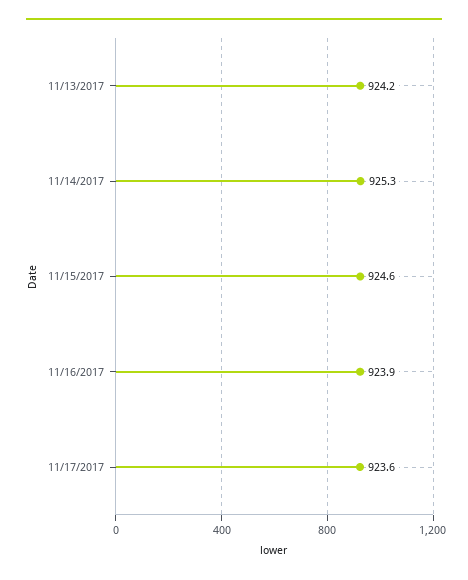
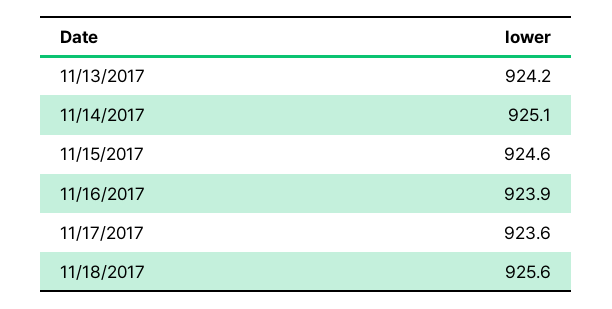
11/14/2017: 925.3 -> 925.1
11/18/2017: none -> 925.6

